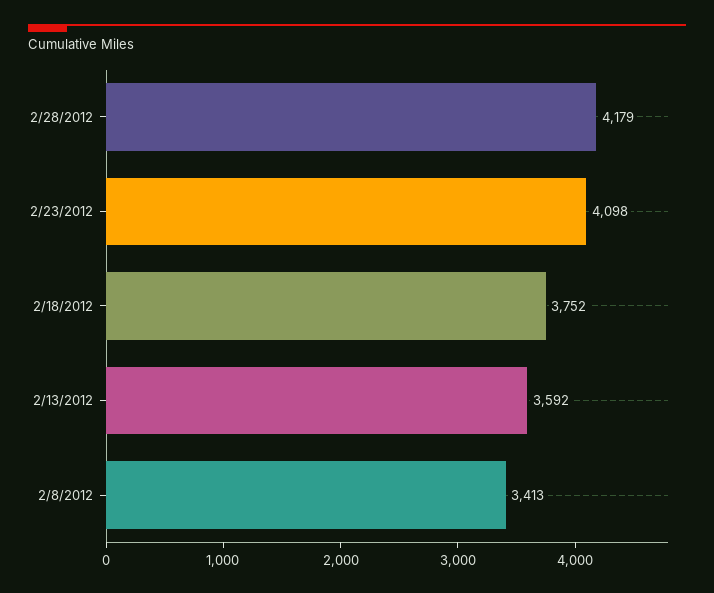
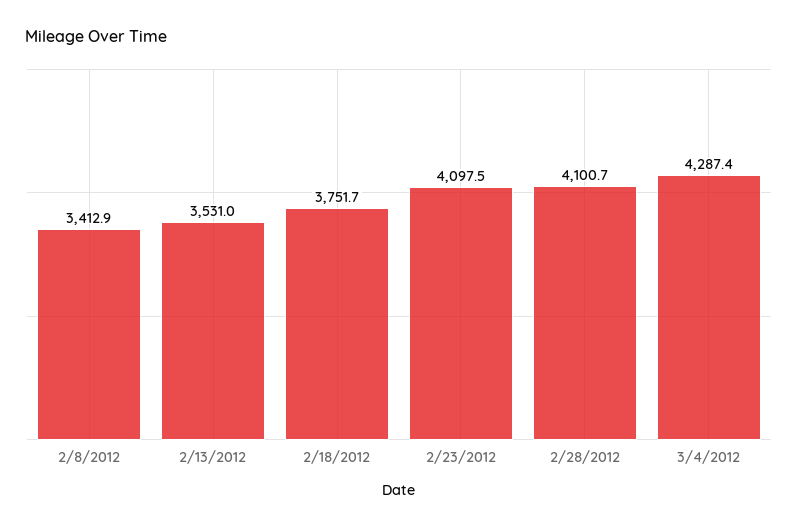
2/28/2012: 4179 -> 4100.7
2/13/2012: 3592 -> 3531
3/4/2012: none -> 4287.4

